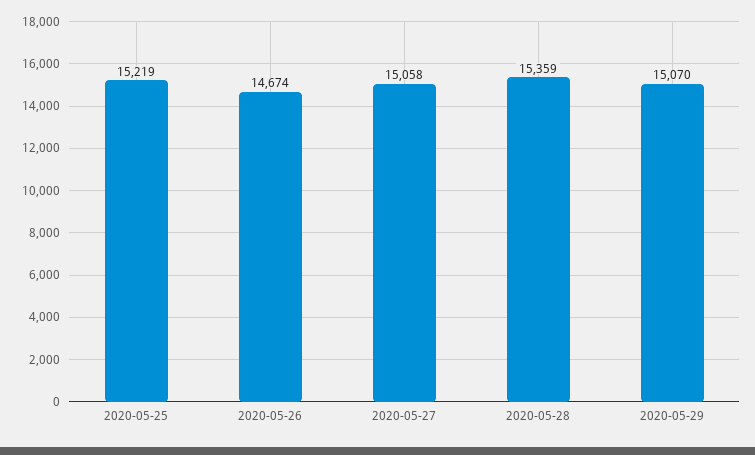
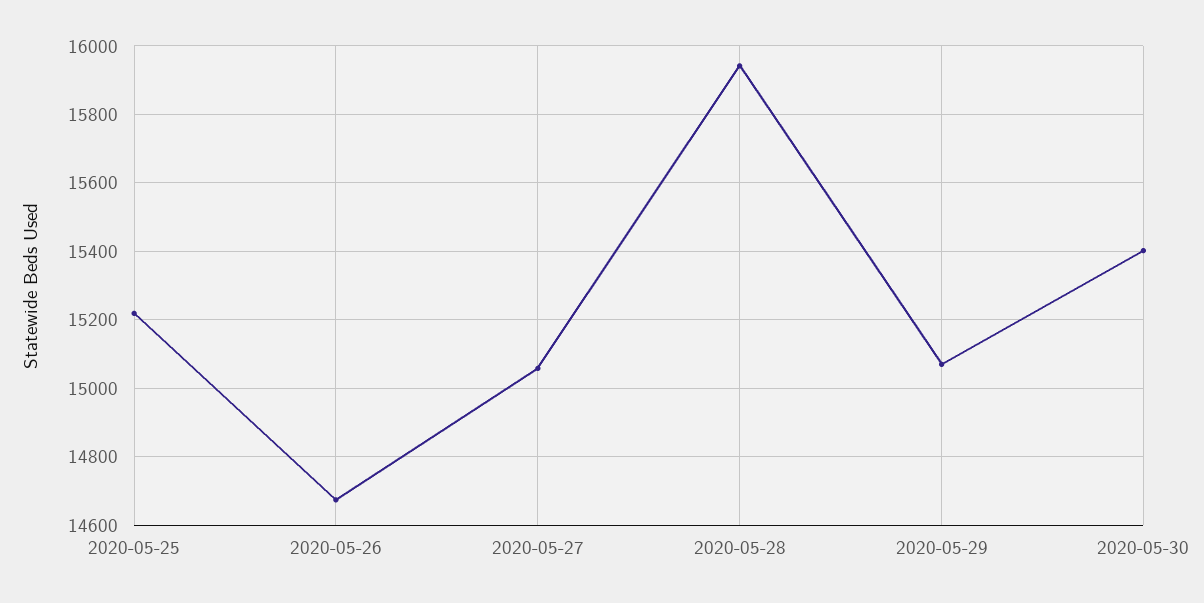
2020-05-28: 15359 -> 15940
2020-05-30: none -> 15400

